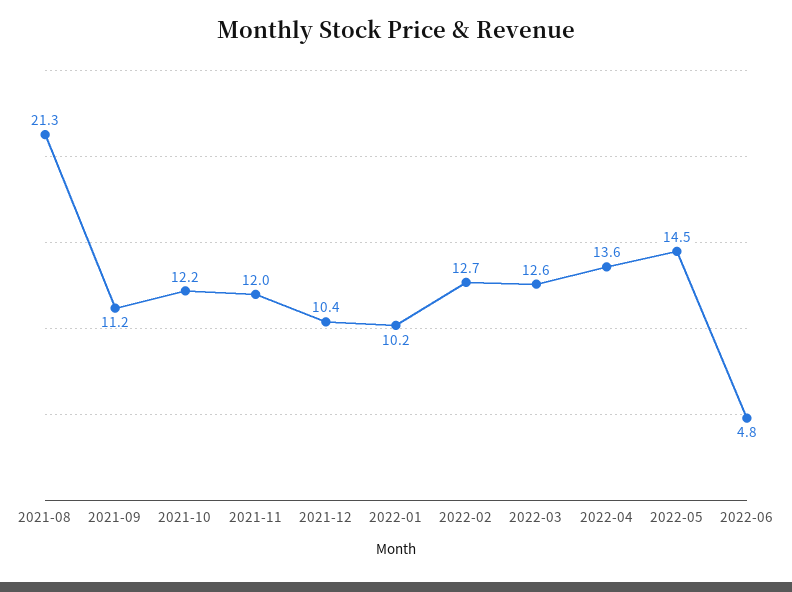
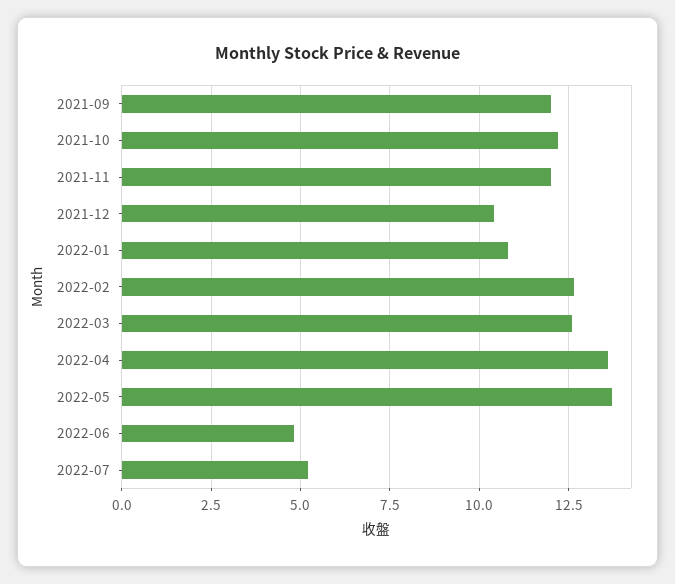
2021-08: 21.3 -> none
2021-09: 11.2 -> 12
2022-01: 10.2 -> 10.75
2022-05: 14.5 -> 13.75
2022-07: none -> 5.25

